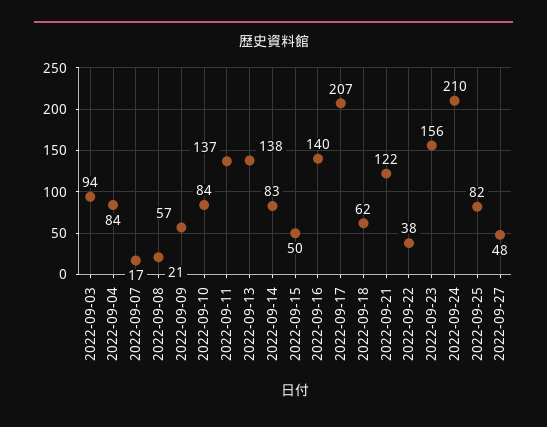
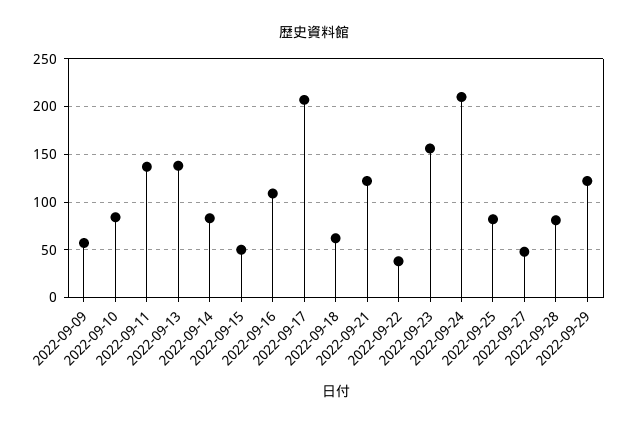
2022-09-03: 94 -> none
2022-09-04: 84 -> none
2022-09-07: 17 -> none
2022-09-08: 21 -> none
2022-09-16: 140 -> 110
2022-09-28: none -> 80
2022-09-29: none -> 120

